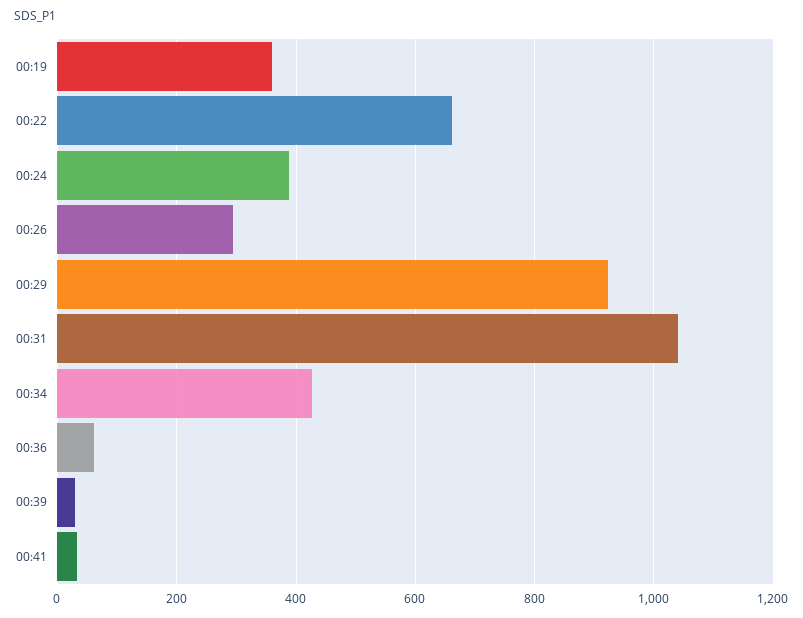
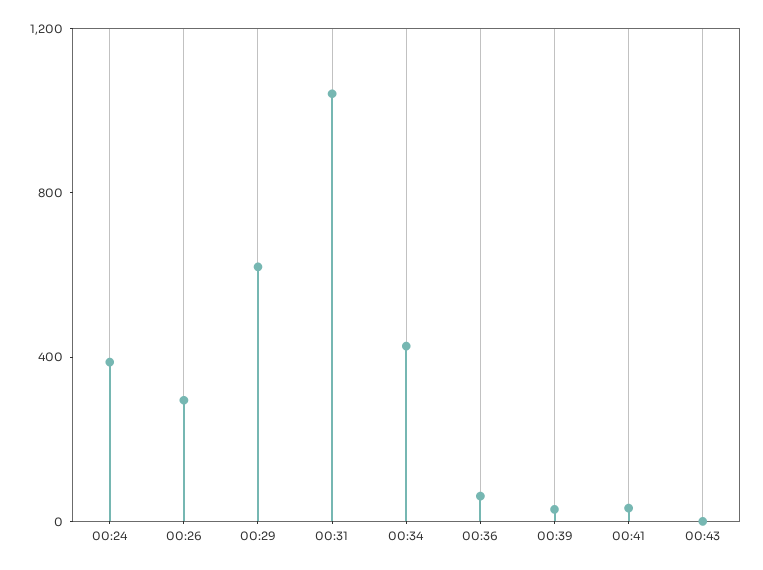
00:19: 360 -> none
00:22: 660 -> none
00:29: 920 -> 600
00:43: none -> 0

